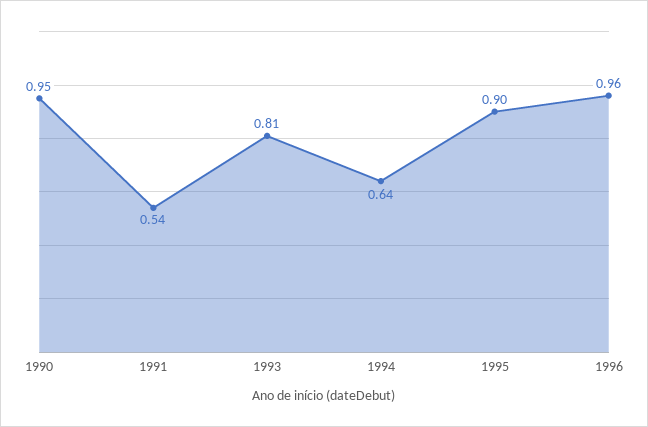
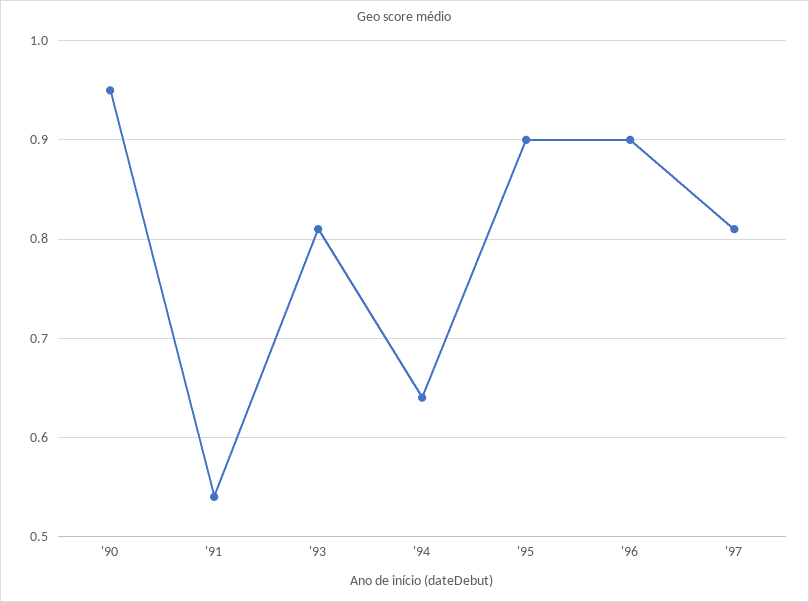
1996: 0.96 -> 0.9
'97: none -> 0.81

